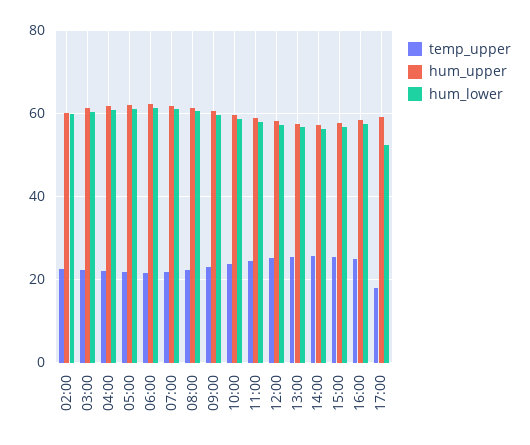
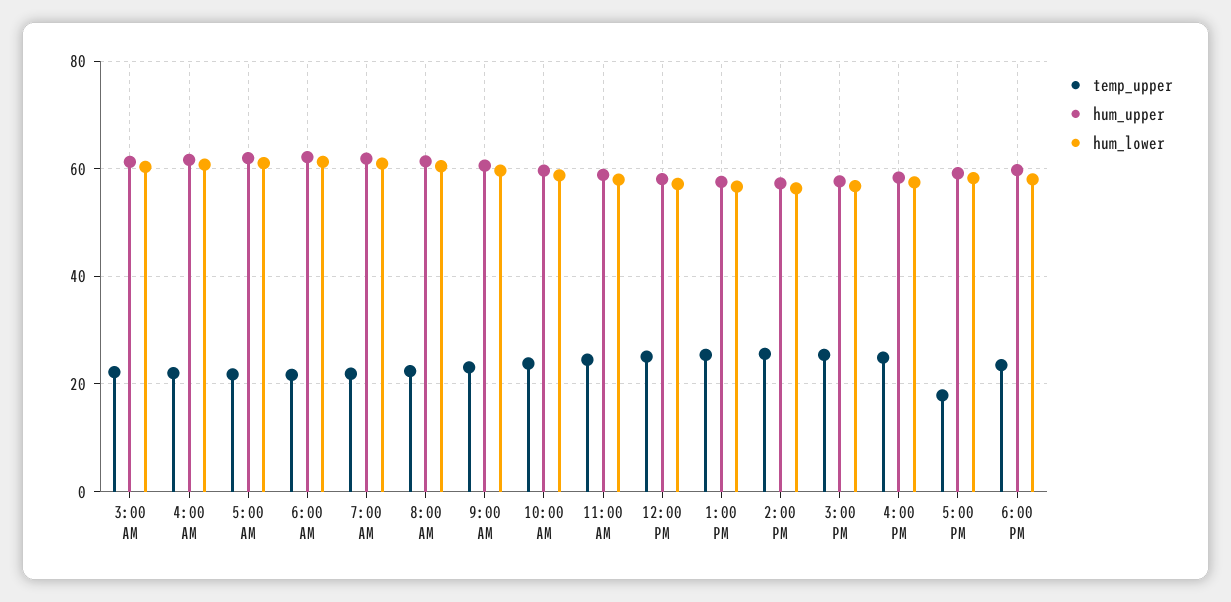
temp_upper, 02:00: 22 -> none
hum_upper, 02:00: 60 -> none
hum_lower, 02:00: 60 -> none
hum_lower, 17:00: 52 -> 58
temp_upper, 6:00 PM: none -> 24
hum_upper, 6:00 PM: none -> 60
hum_lower, 6:00 PM: none -> 58

